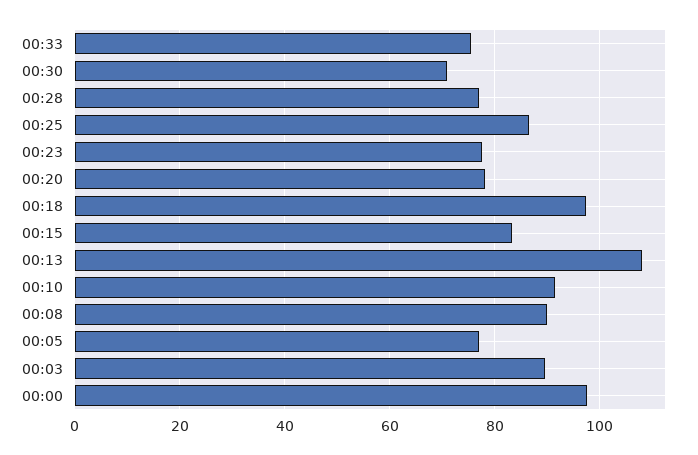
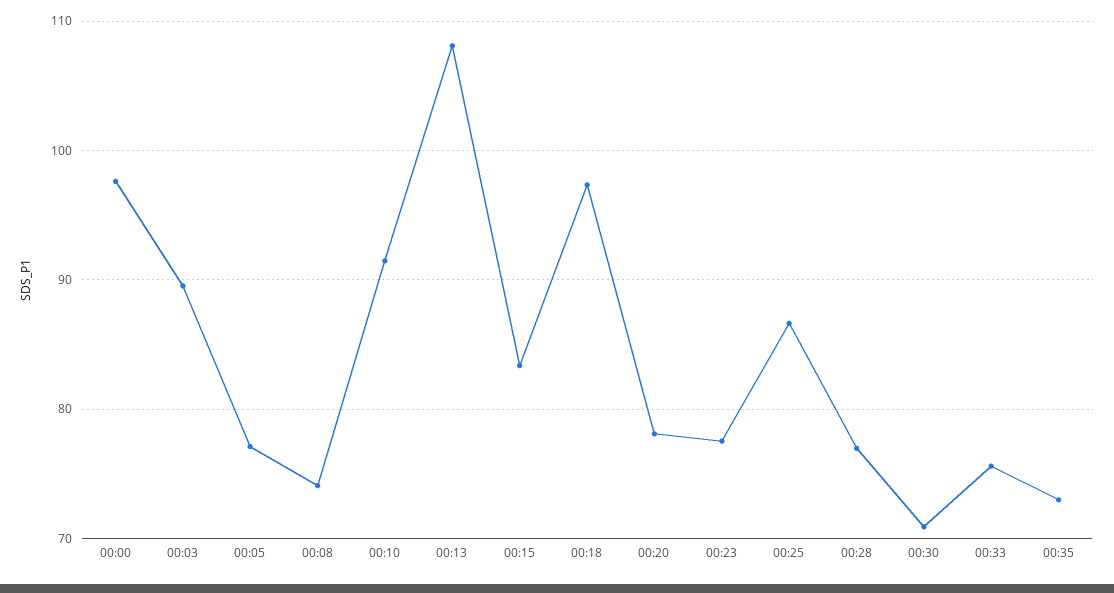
00:08: 90 -> 74
00:35: none -> 73

